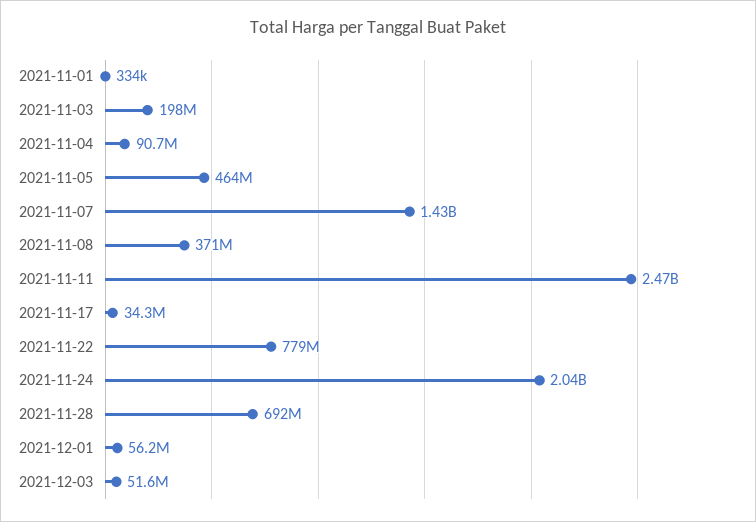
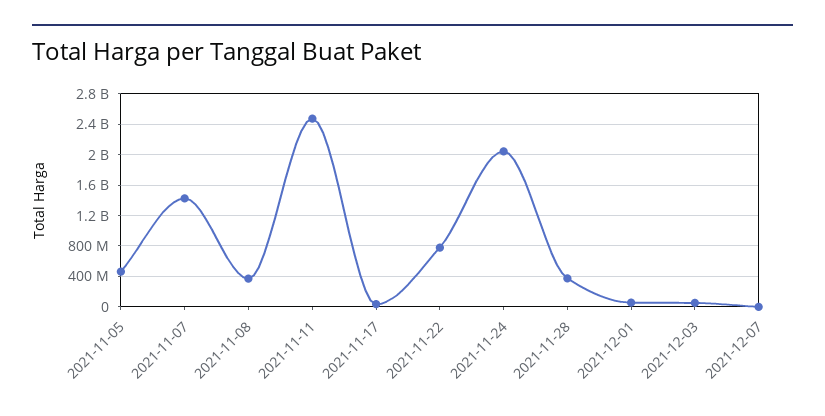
2021-11-01: 334000 -> none
2021-11-03: 198000000 -> none
2021-11-04: 90700000 -> none
2021-11-28: 692000000 -> 400000000
2021-12-07: none -> 0

